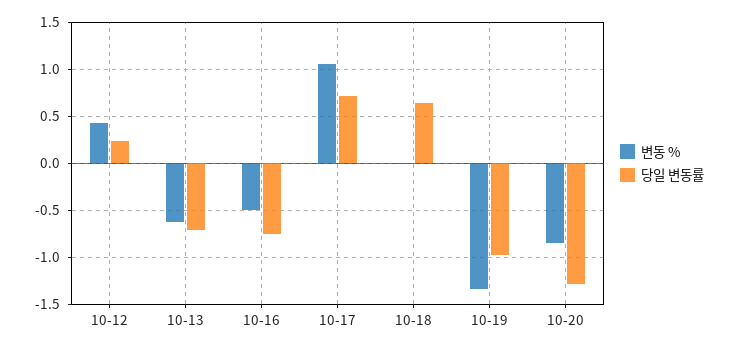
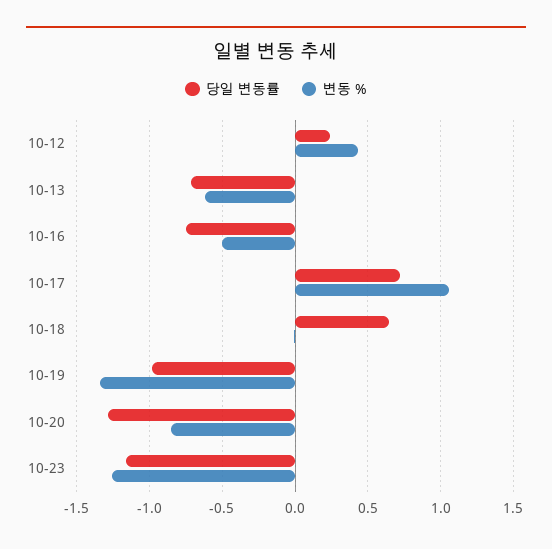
당일 변동률, 10-23: none -> -1.15
변동 %, 10-23: none -> -1.25

